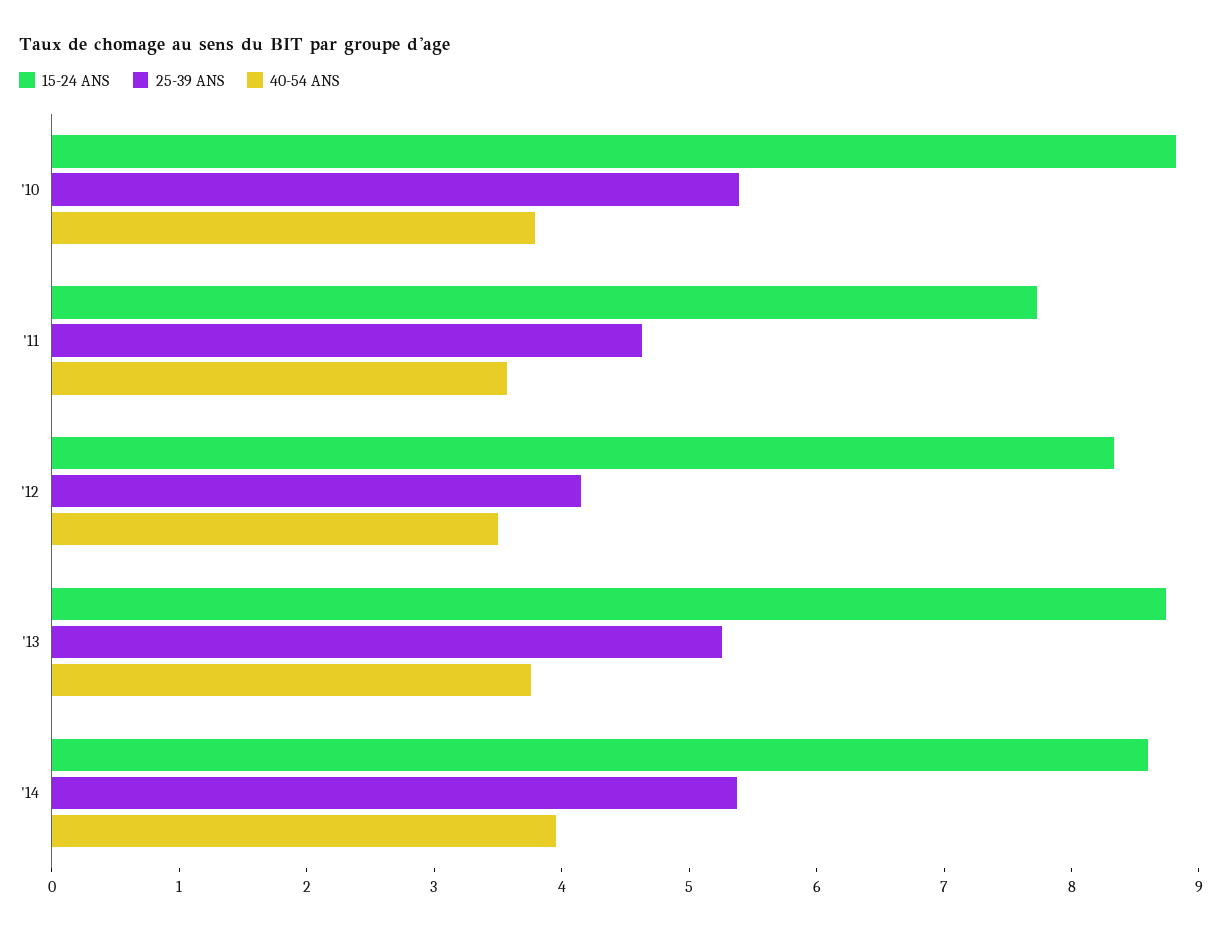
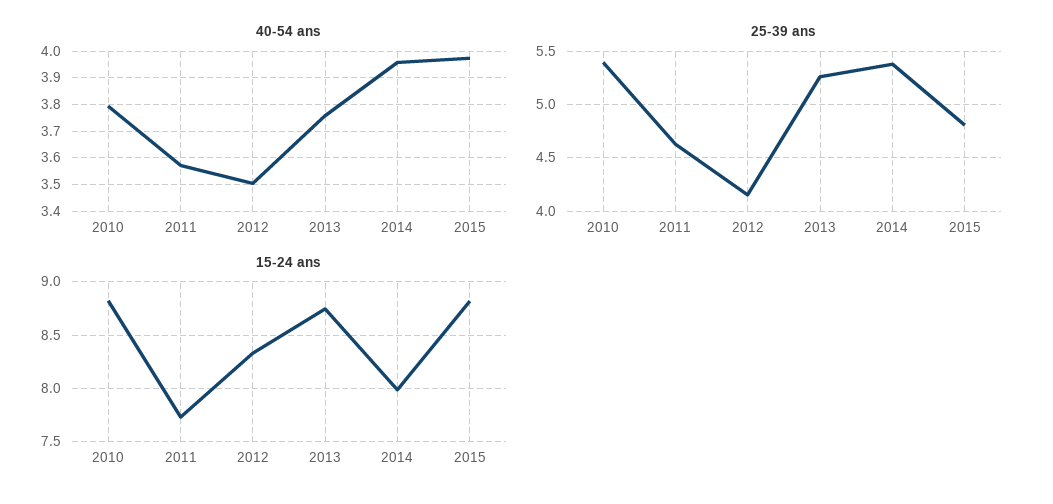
15-24 ANS, '14: 8.6 -> 8
40-54 ANS, 2015: none -> 3.975
25-39 ANS, 2015: none -> 4.8
15-24 ANS, 2015: none -> 8.8

